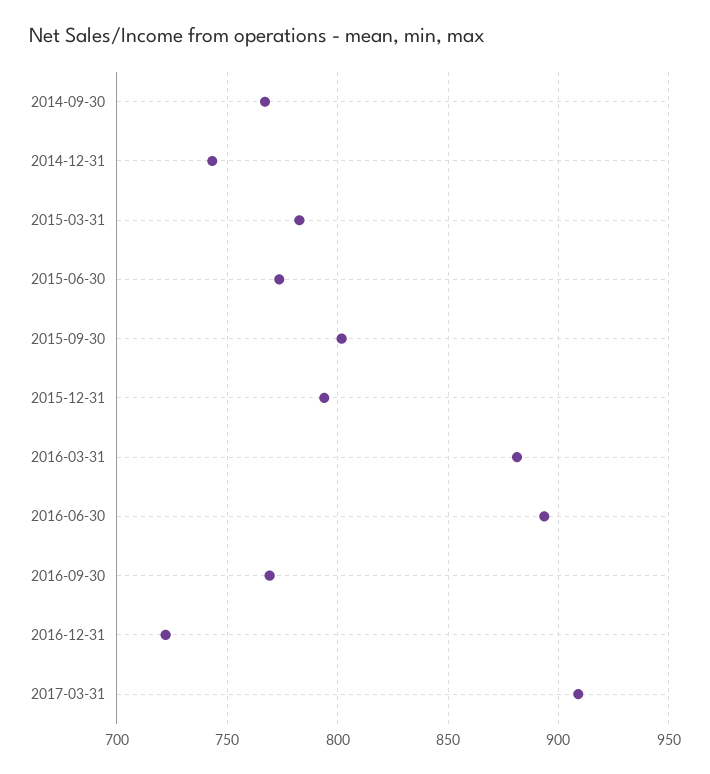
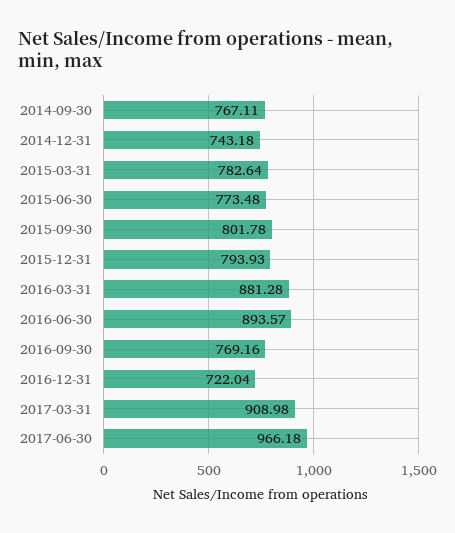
2017-06-30: none -> 966.18

